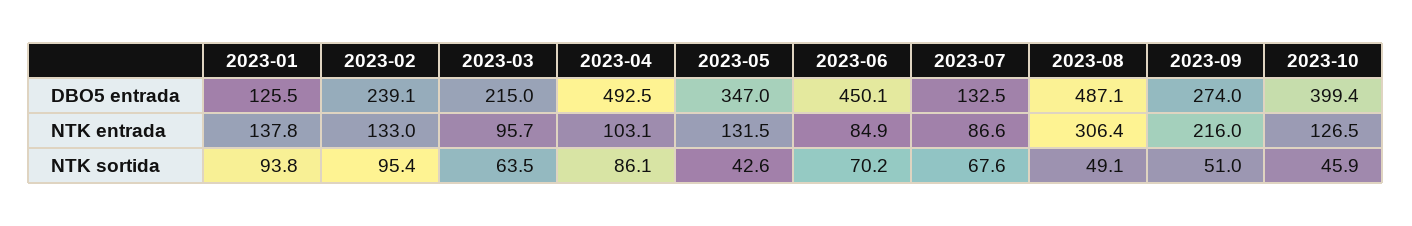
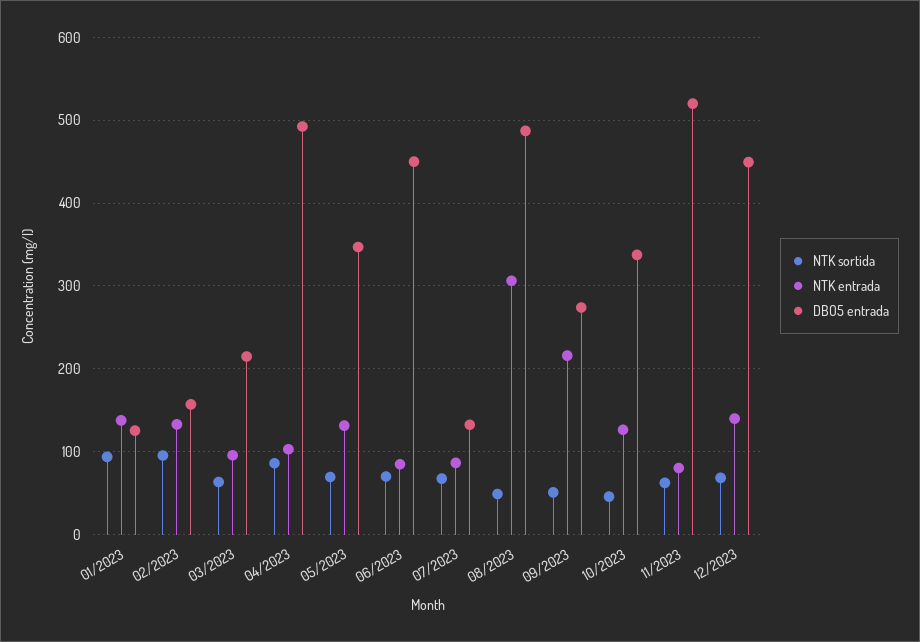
DBO5 entrada, 2023-02: 239.1 -> 160
DBO5 entrada, 2023-10: 399.4 -> 340
NTK sortida, 2023-05: 42.6 -> 70
NTK sortida, 11/2023: none -> 60
NTK entrada, 11/2023: none -> 80
DBO5 entrada, 11/2023: none -> 520
NTK sortida, 12/2023: none -> 70
NTK entrada, 12/2023: none -> 140
DBO5 entrada, 12/2023: none -> 450

